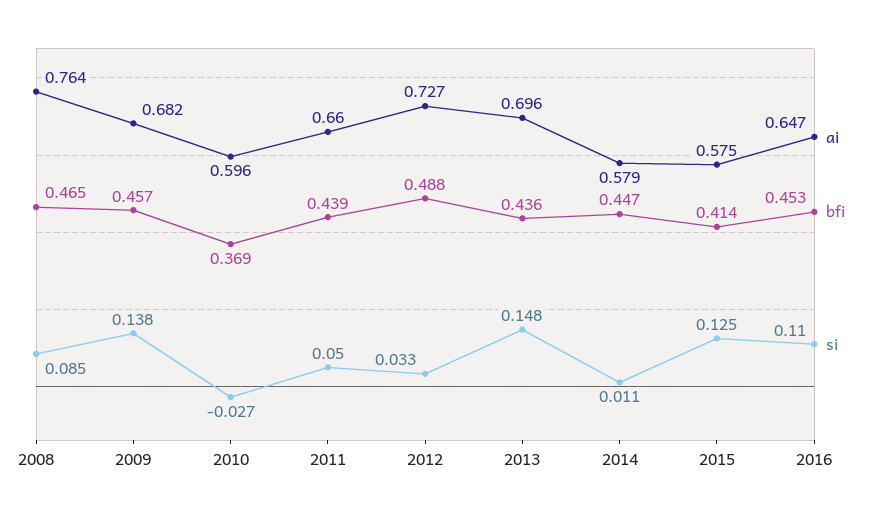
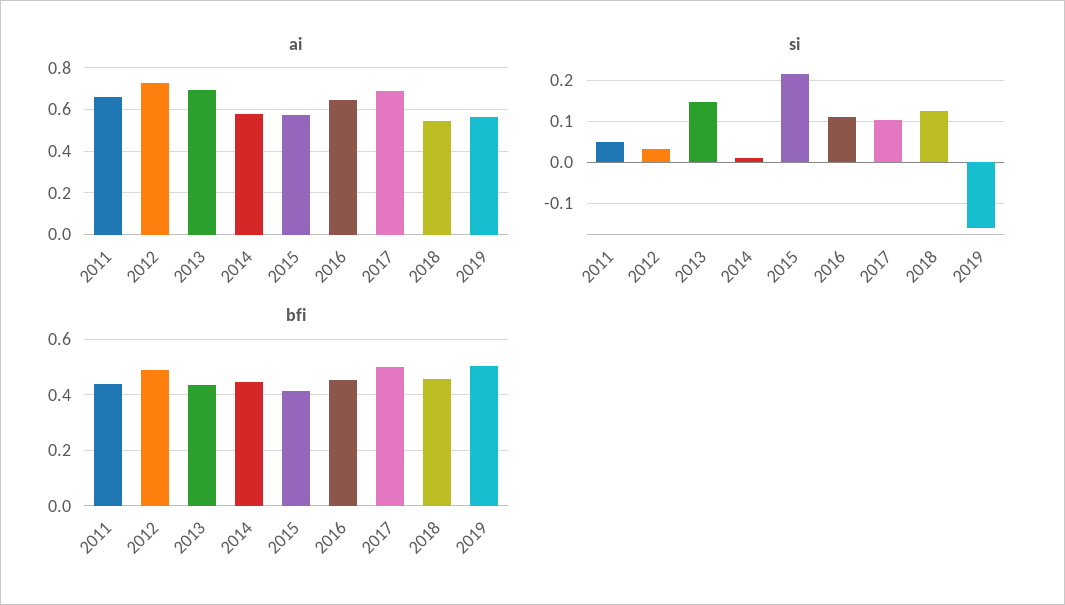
ai, 2008: 0.764 -> none
bfi, 2008: 0.465 -> none
si, 2008: 0.085 -> none
ai, 2009: 0.682 -> none
bfi, 2009: 0.457 -> none
si, 2009: 0.138 -> none
ai, 2010: 0.596 -> none
bfi, 2010: 0.369 -> none
si, 2010: -0.027 -> none
si, 2015: 0.125 -> 0.22
ai, 2017: none -> 0.7
ai, 2018: none -> 0.55
ai, 2019: none -> 0.55
si, 2017: none -> 0.1
si, 2018: none -> 0.12
si, 2019: none -> -0.16
bfi, 2017: none -> 0.5
bfi, 2018: none -> 0.45
bfi, 2019: none -> 0.5

